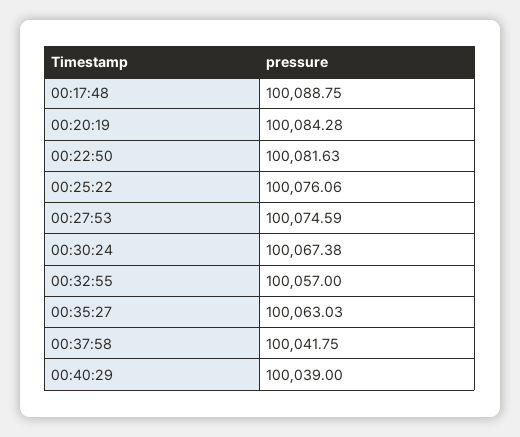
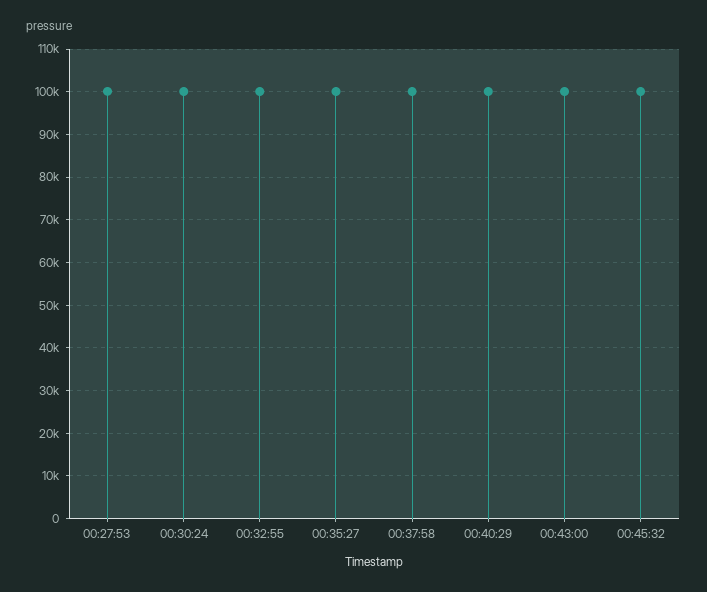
00:17:48: 100088.75 -> none
00:20:19: 100084.28 -> none
00:22:50: 100081.63 -> none
00:25:22: 100076.06 -> none
00:43:00: none -> 100000
00:45:32: none -> 100000

